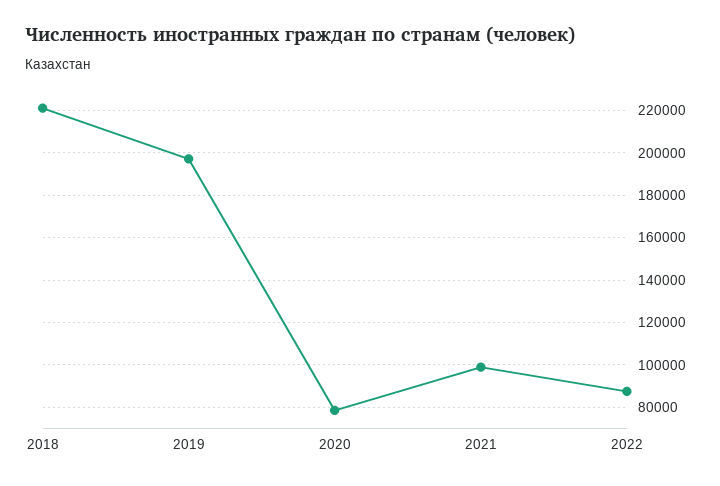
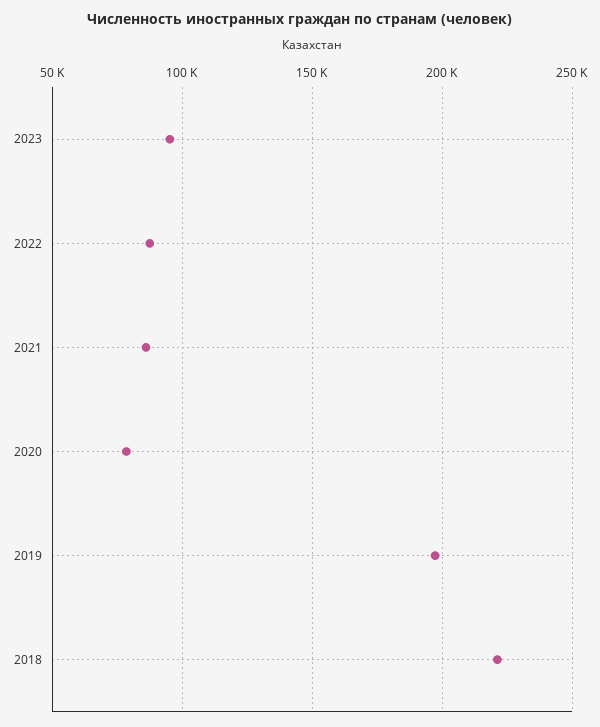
2021: 100000 -> 85000
2023: none -> 95000

